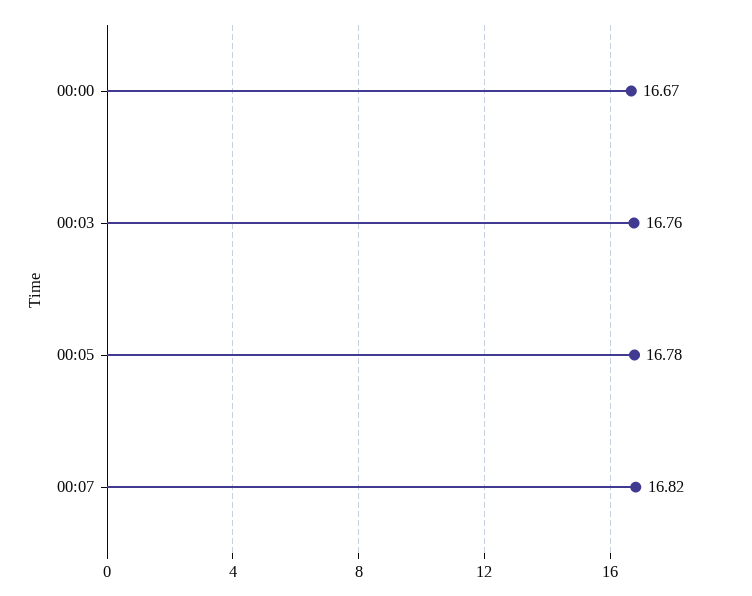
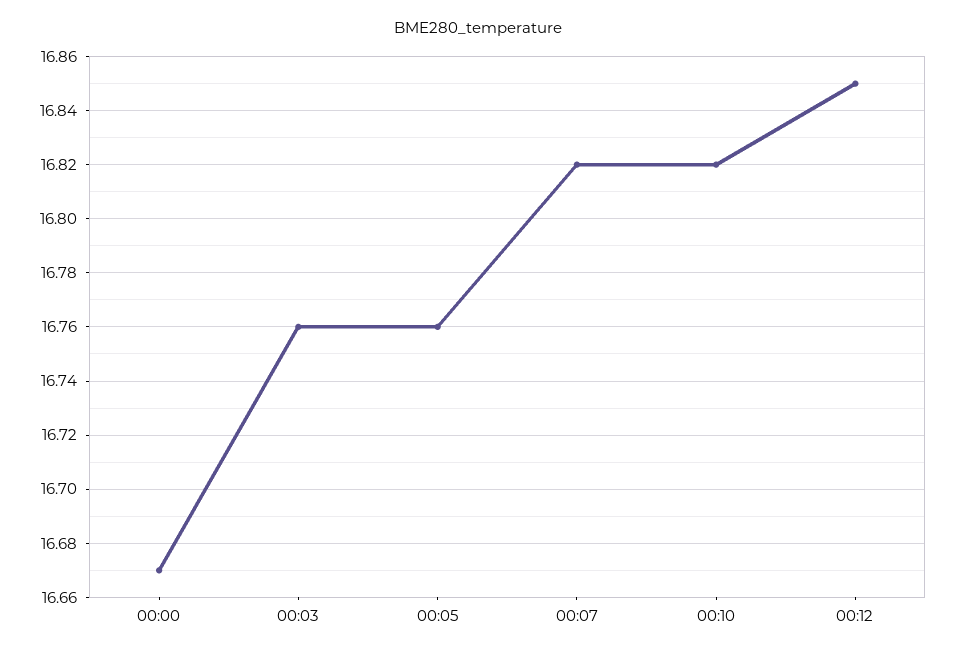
00:05: 16.78 -> 16.76
00:10: none -> 16.82
00:12: none -> 16.85

